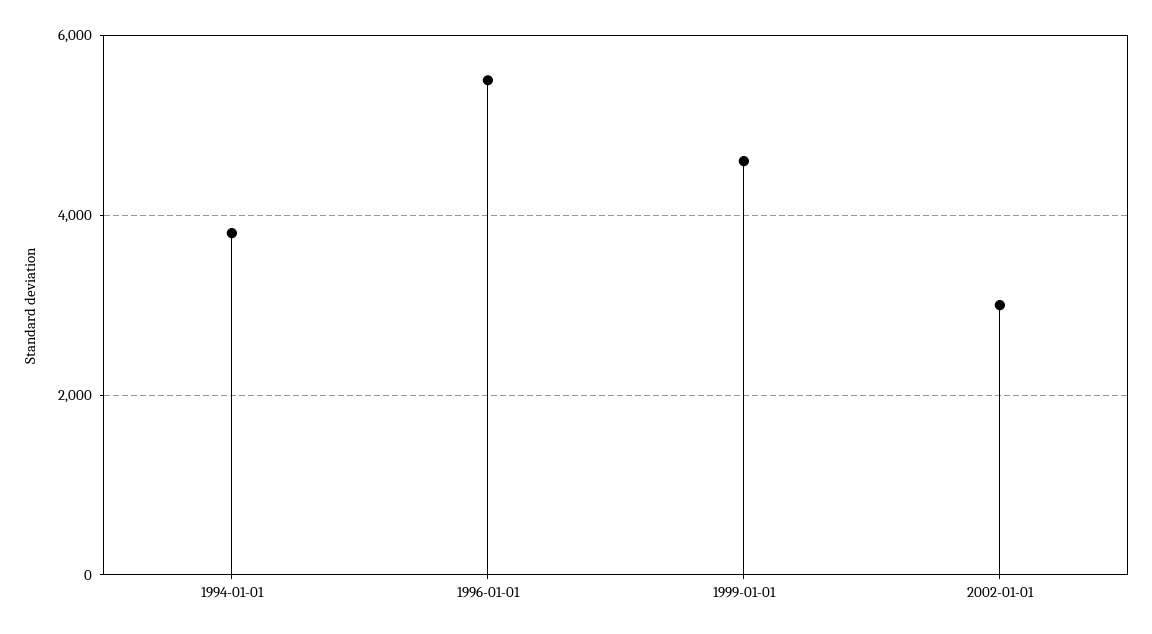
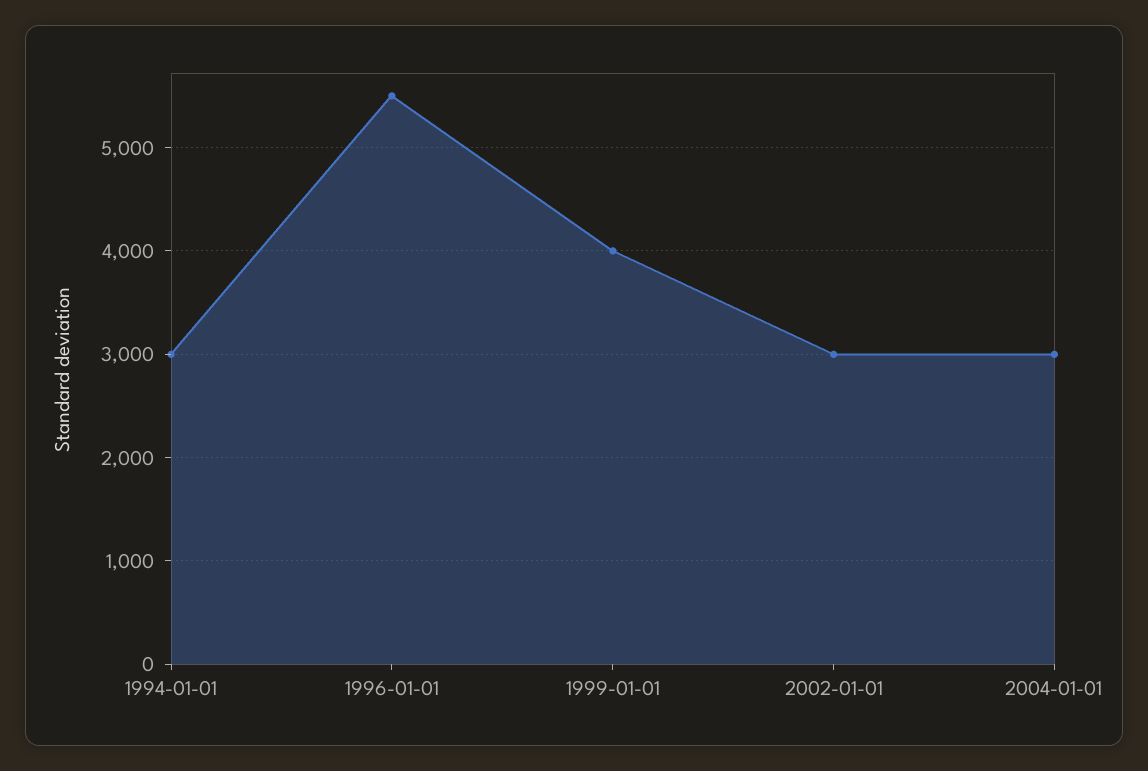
1994-01-01: 3800 -> 3000
1999-01-01: 4600 -> 4000
2004-01-01: none -> 3000

